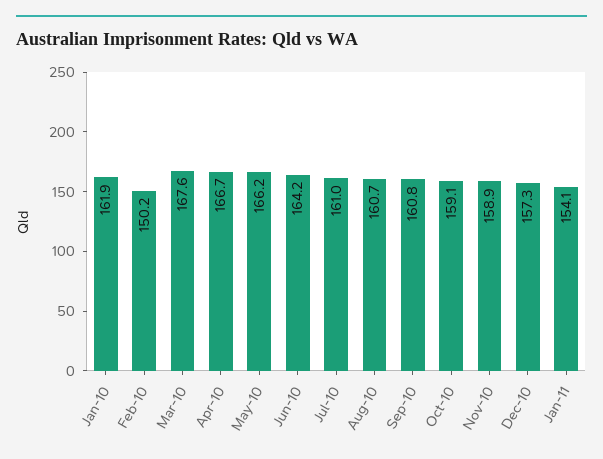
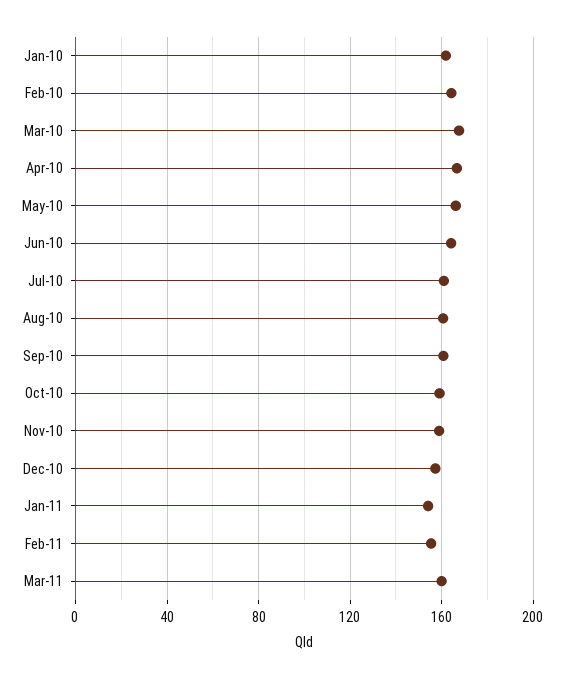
Feb-10: 150.2 -> 165
Feb-11: none -> 155
Mar-11: none -> 160

